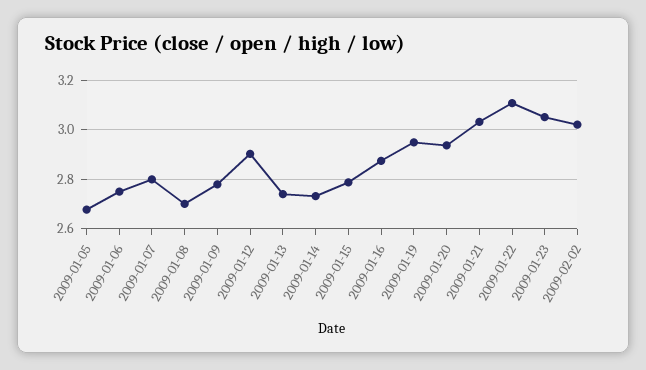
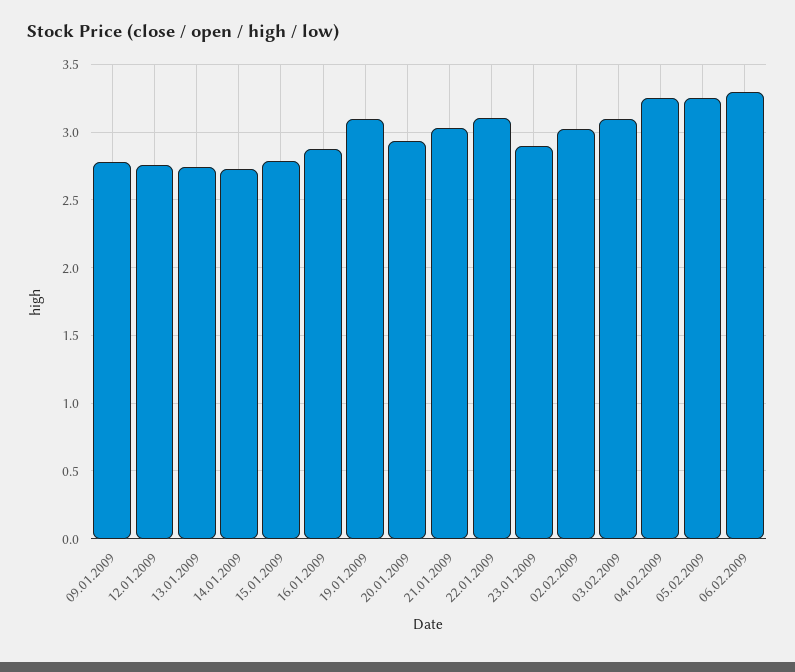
2009-01-05: 2.675 -> none
2009-01-06: 2.75 -> none
2009-01-07: 2.8 -> none
2009-01-08: 2.7 -> none
2009-01-12: 2.9 -> 2.75
2009-01-19: 2.95 -> 3.1
2009-01-23: 3.05 -> 2.9
03.02.2009: none -> 3.1
04.02.2009: none -> 3.25
05.02.2009: none -> 3.25
06.02.2009: none -> 3.3

